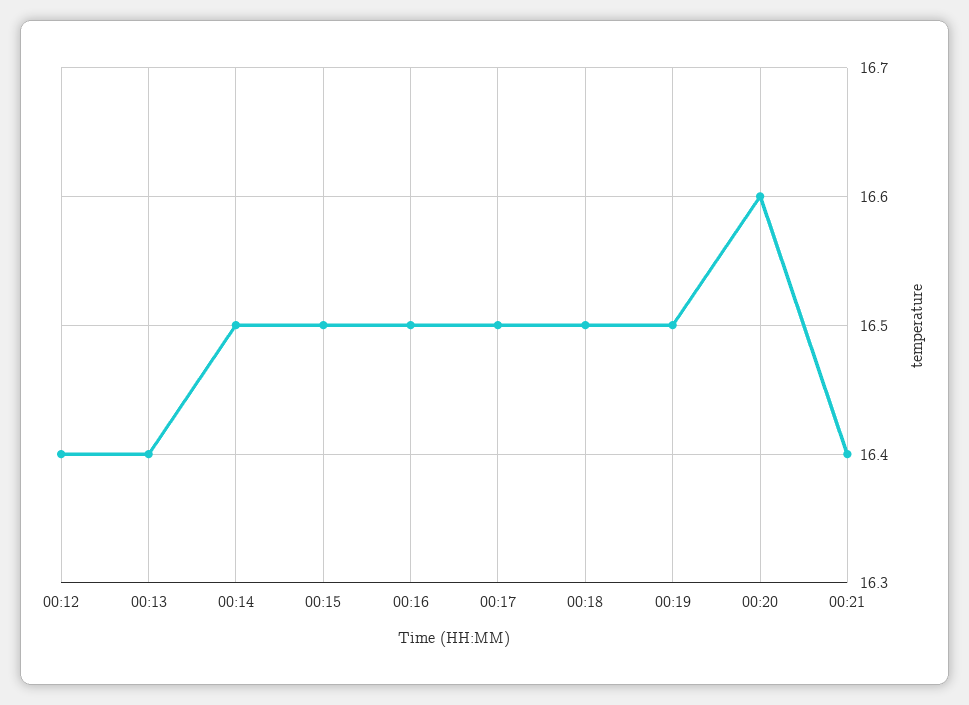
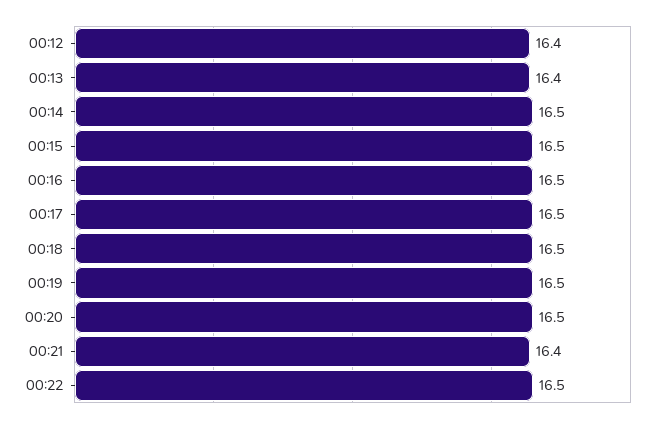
00:20: 16.6 -> 16.5
00:22: none -> 16.5

